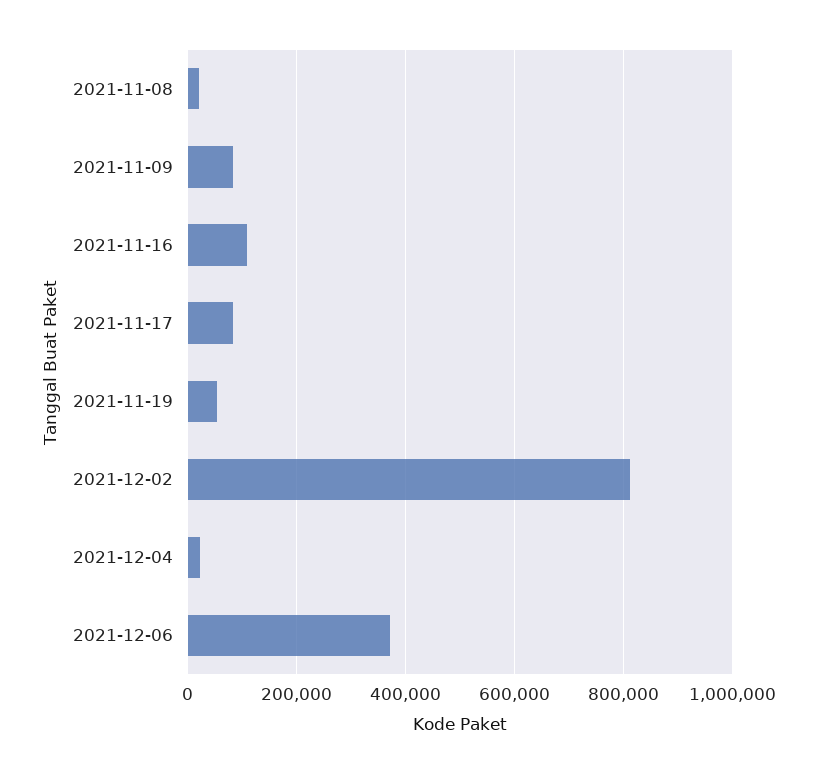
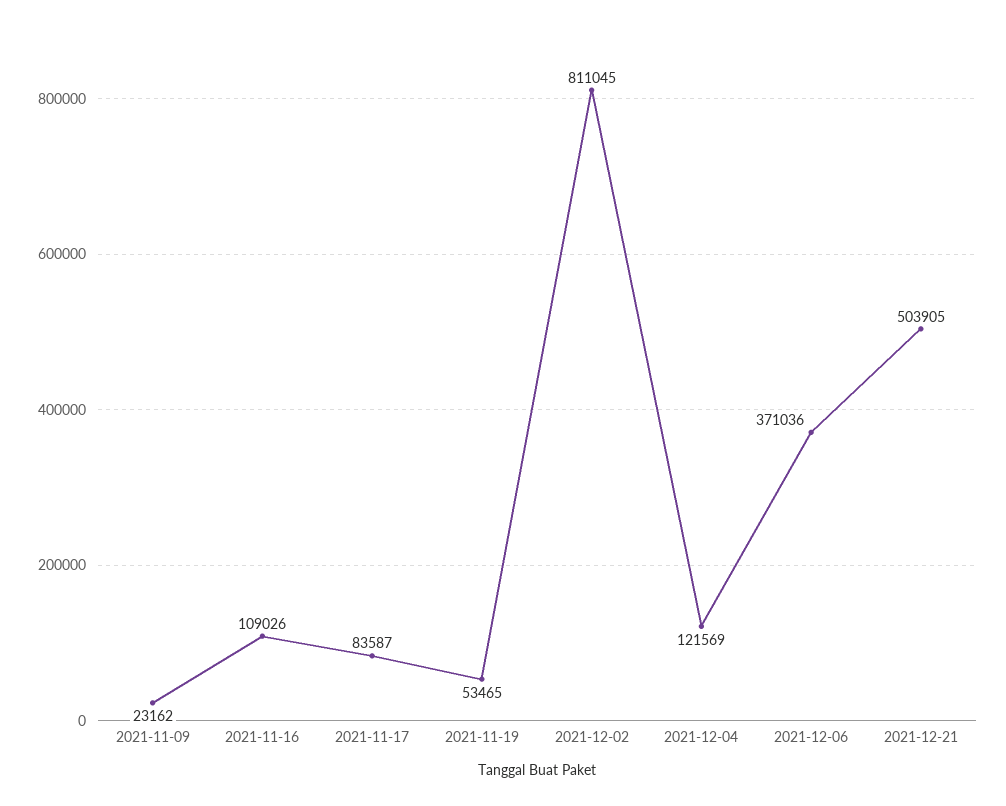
2021-11-08: 20000 -> none
2021-11-09: 80000 -> 23162
2021-12-04: 20000 -> 121569
2021-12-21: none -> 503905

